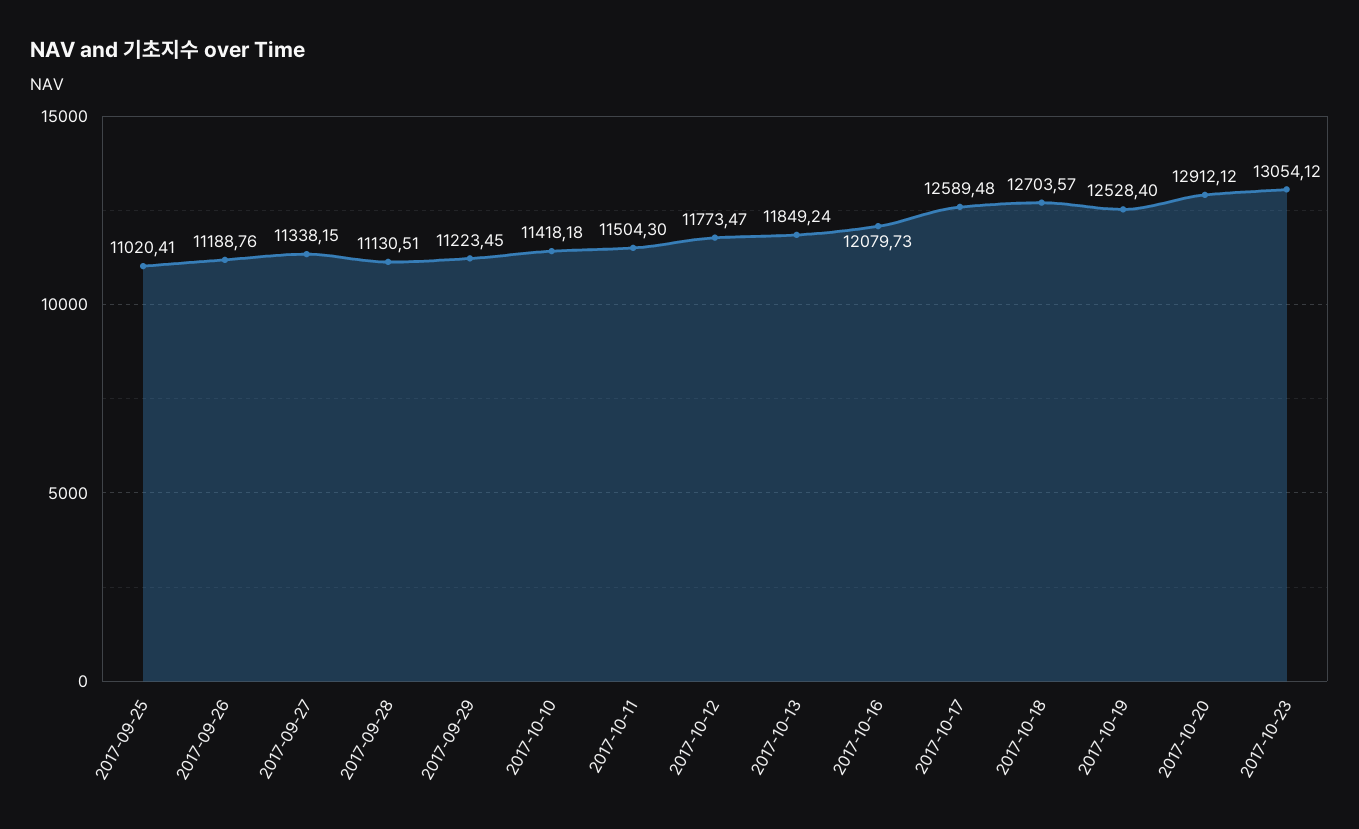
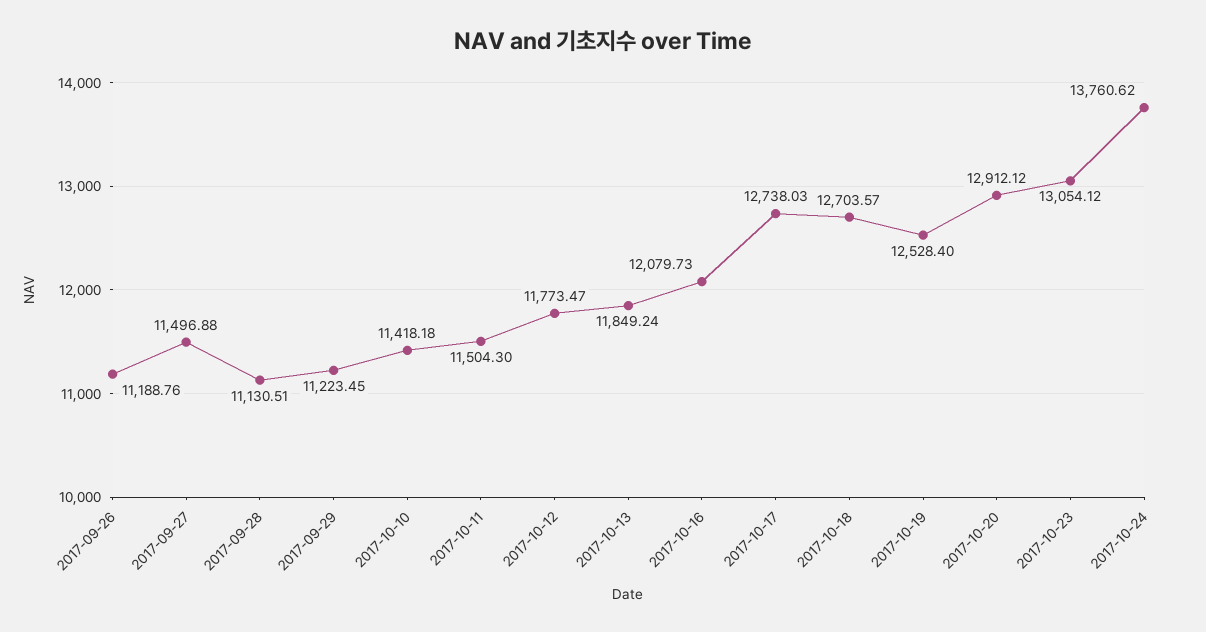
2017-09-25: 11020.41 -> none
2017-09-27: 11338.15 -> 11496.88
2017-10-17: 12589.48 -> 12738.03
2017-10-24: none -> 13760.62

